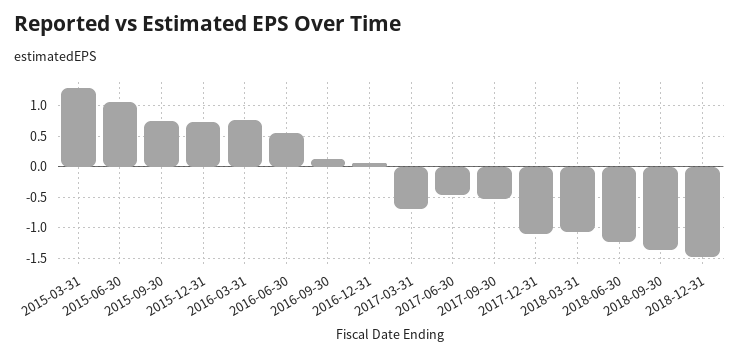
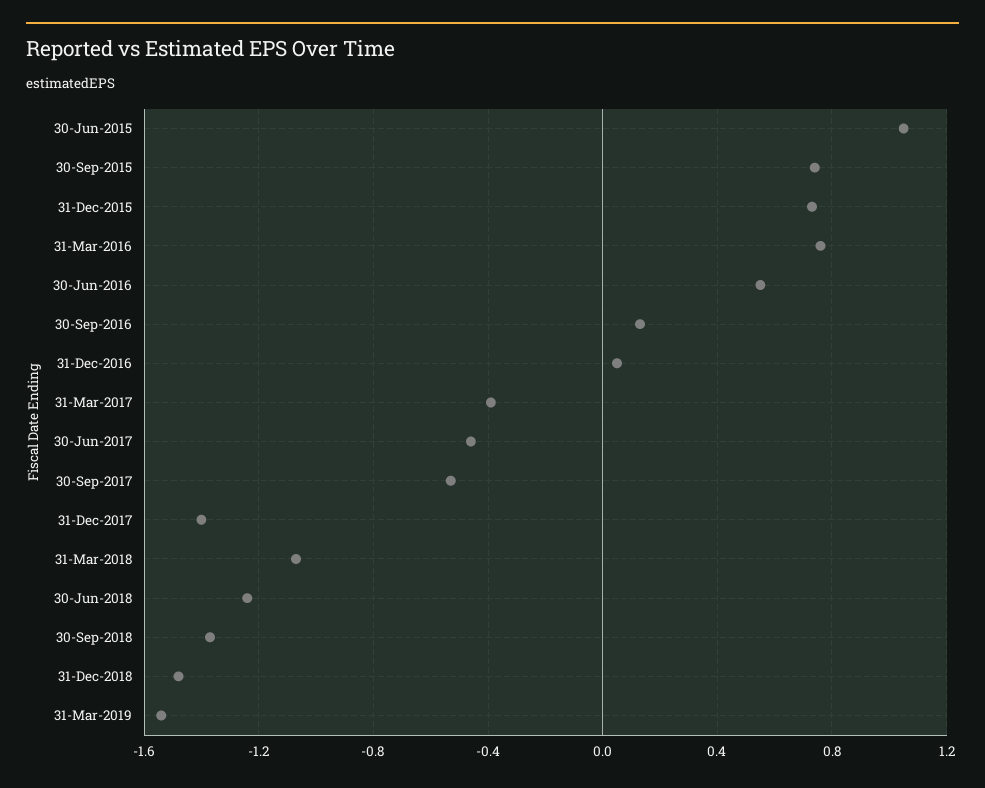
2015-03-31: 1.3 -> none
2017-03-31: -0.7 -> -0.4
2017-12-31: -1.1 -> -1.4
31-Mar-2019: none -> -1.55

